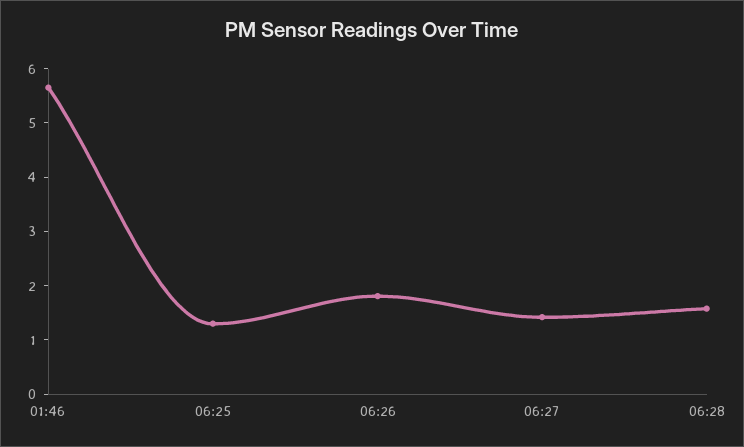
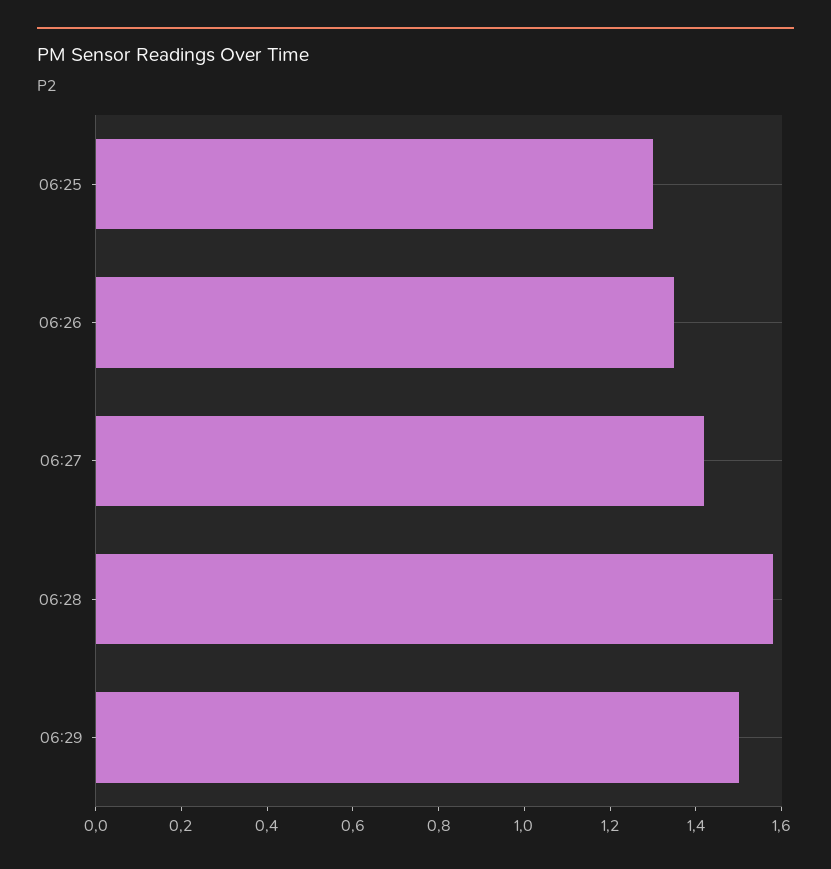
01:46: 5.6 -> none
06:26: 1.8 -> 1.35
06:29: none -> 1.5

